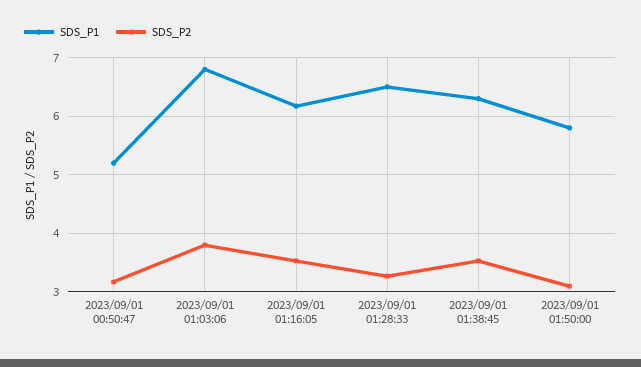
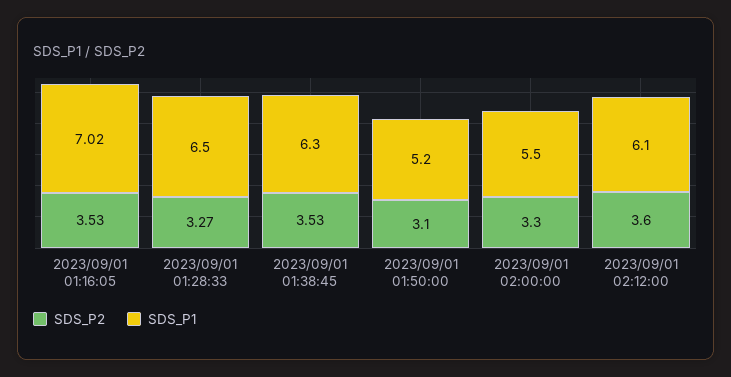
SDS_P1, 2023/09/01 00:50:47: 5.2 -> none
SDS_P2, 2023/09/01 00:50:47: 3.2 -> none
SDS_P1, 2023/09/01 01:03:06: 6.8 -> none
SDS_P2, 2023/09/01 01:03:06: 3.8 -> none
SDS_P1, 2023/09/01 01:16:05: 6.2 -> 7.02
SDS_P1, 2023/09/01 01:50:00: 5.8 -> 5.2
SDS_P2, 2023/09/01 02:00:00: none -> 3.3
SDS_P1, 2023/09/01 02:00:00: none -> 5.5
SDS_P2, 2023/09/01 02:12:00: none -> 3.6
SDS_P1, 2023/09/01 02:12:00: none -> 6.1

